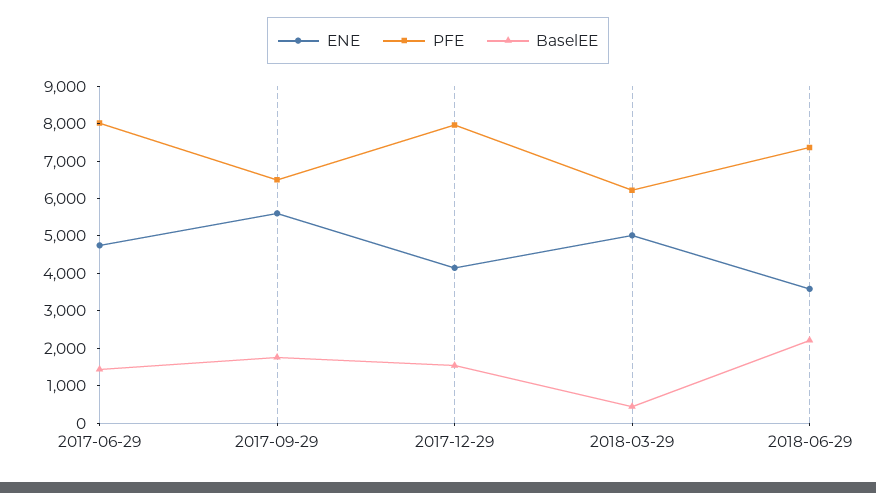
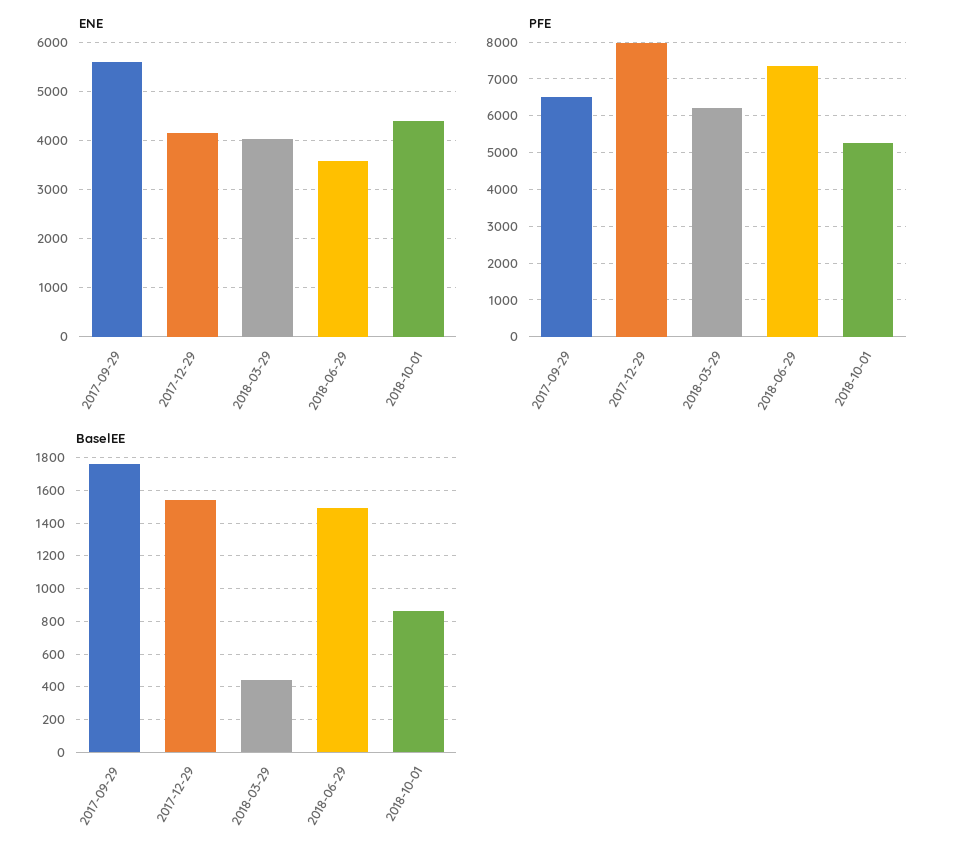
ENE, 2017-06-29: 4750 -> none
PFE, 2017-06-29: 8000 -> none
BaselEE, 2017-06-29: 1500 -> none
ENE, 2018-03-29: 5000 -> 4000
BaselEE, 2018-06-29: 2250 -> 1500
ENE, 2018-10-01: none -> 4400
PFE, 2018-10-01: none -> 5200
BaselEE, 2018-10-01: none -> 850

